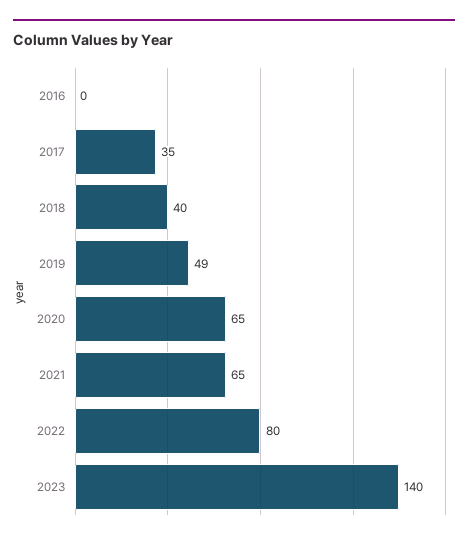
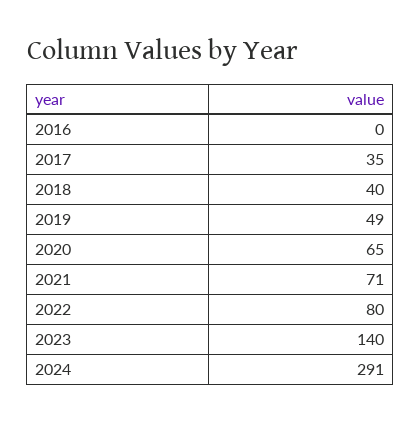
2021: 65 -> 71
2024: none -> 291

